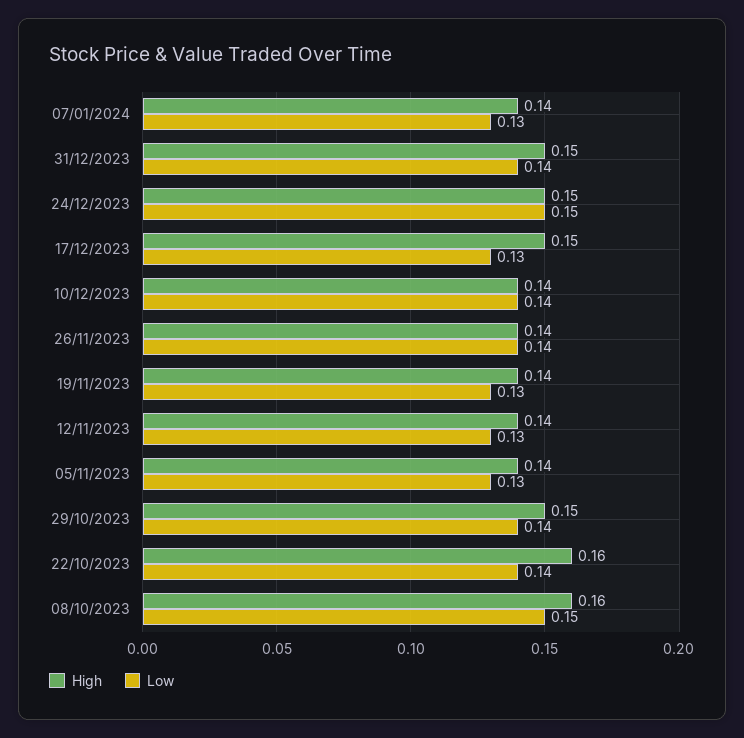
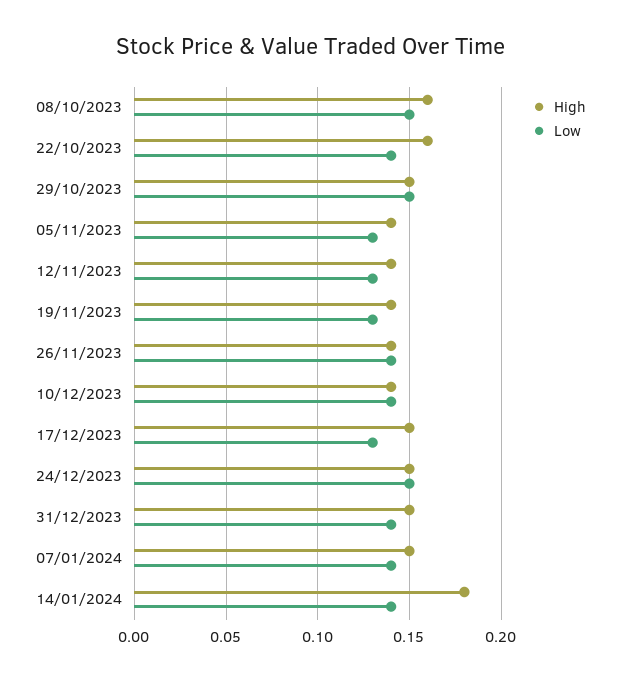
High, 07/01/2024: 0.14 -> 0.15
Low, 07/01/2024: 0.13 -> 0.14
Low, 29/10/2023: 0.14 -> 0.15
High, 14/01/2024: none -> 0.18
Low, 14/01/2024: none -> 0.14

